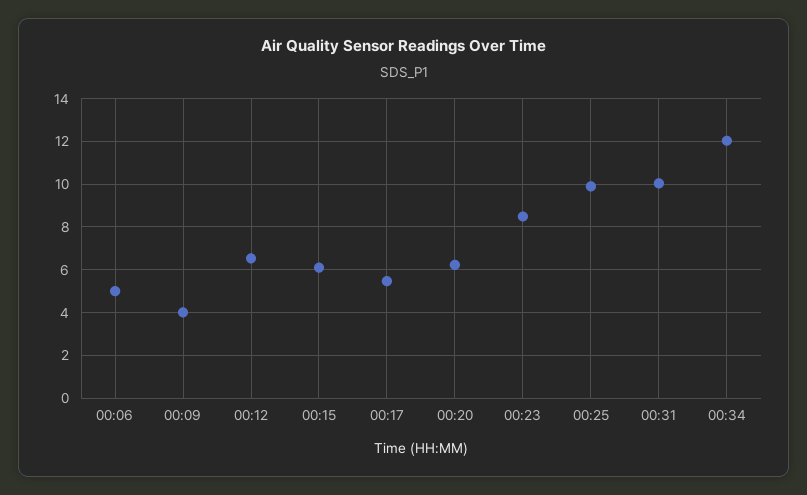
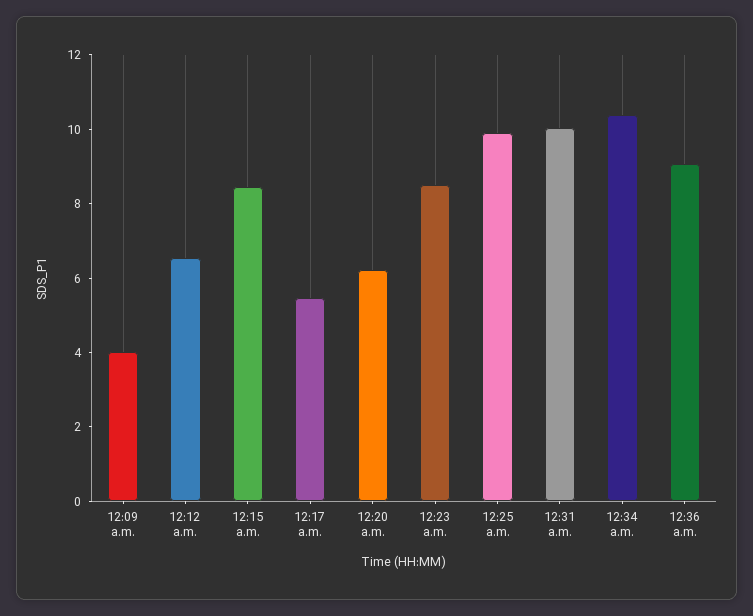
00:06: 5 -> none
00:15: 6 -> 8.5
00:34: 12 -> 10.5
12:36 a.m.: none -> 9

